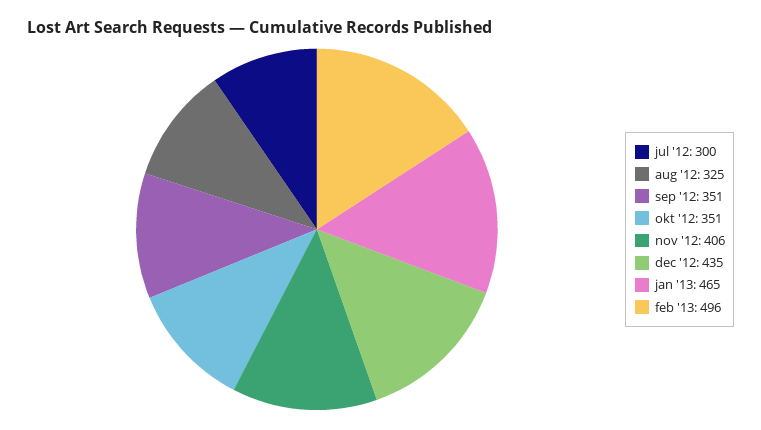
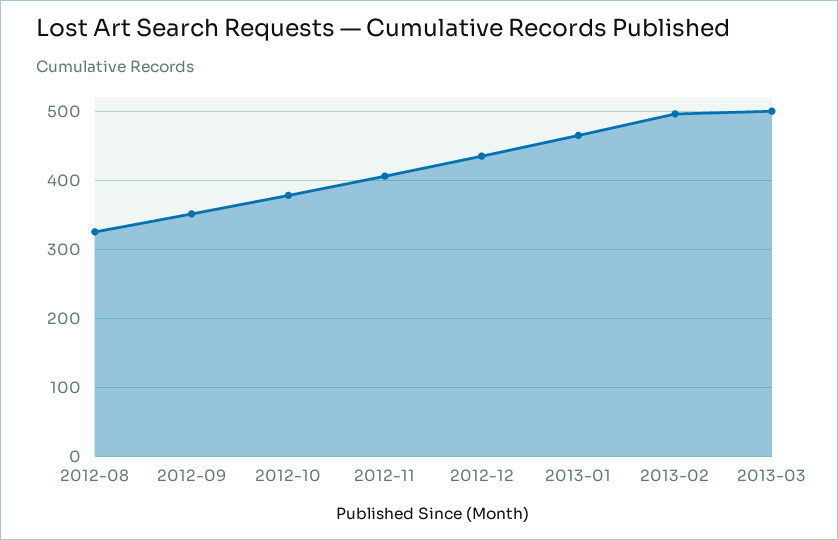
jul '12: 300 -> none
okt '12: 351 -> 380
2013-03: none -> 500

